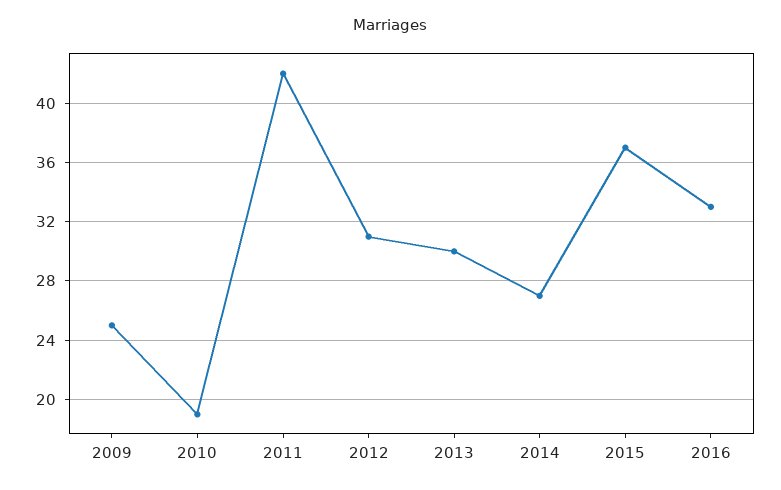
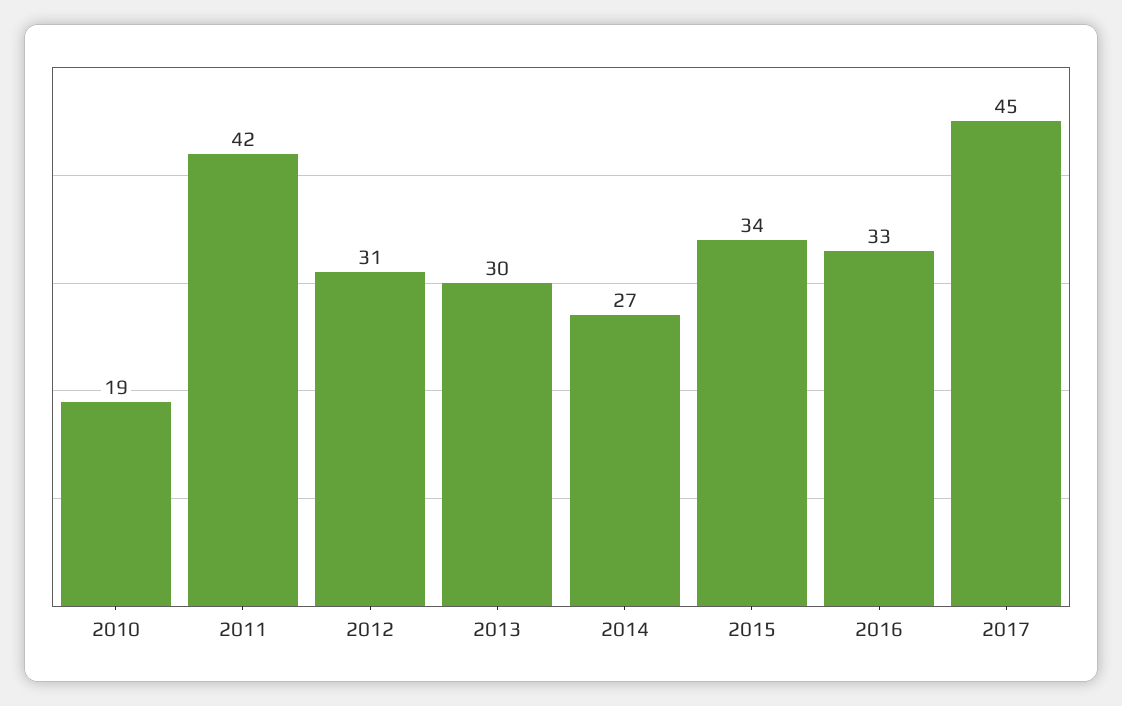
2009: 25 -> none
2015: 37 -> 34
2017: none -> 45

